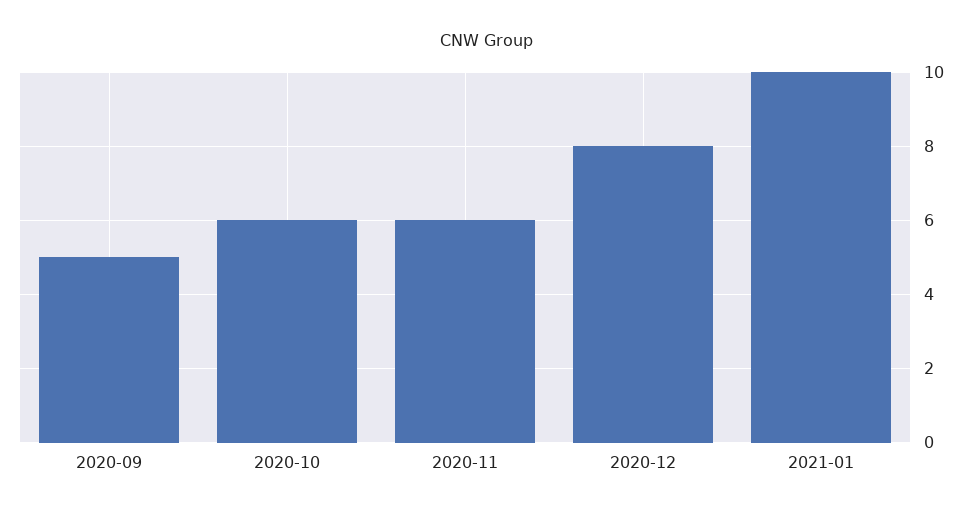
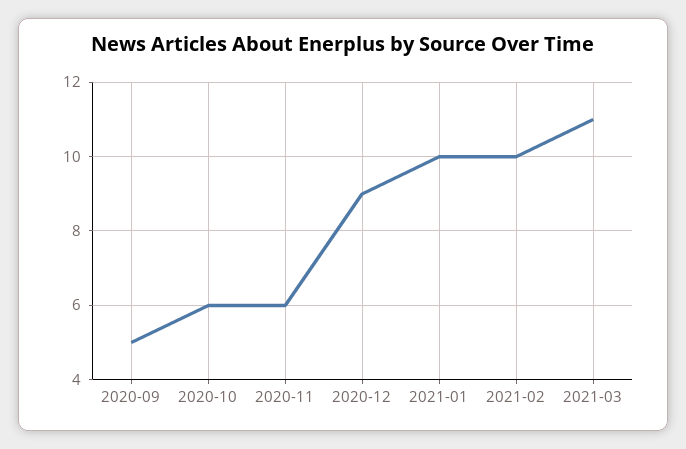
2020-12: 8 -> 9
2021-02: none -> 10
2021-03: none -> 11

